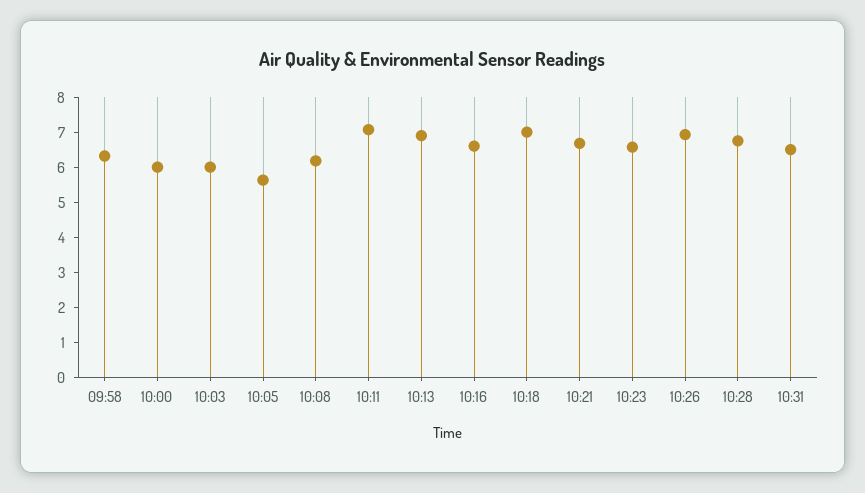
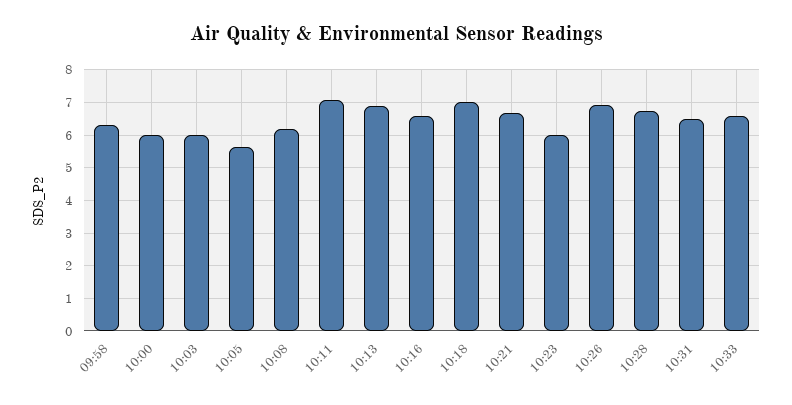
10:23: 6.5 -> 6
10:33: none -> 6.6

